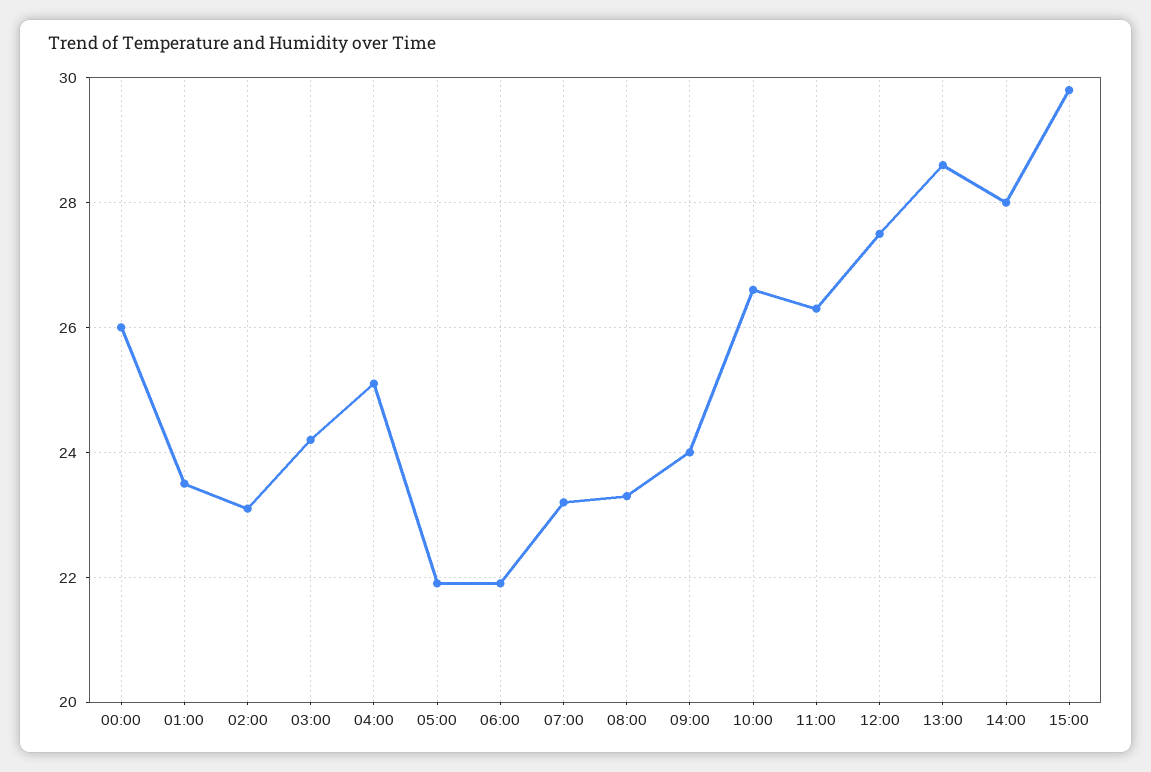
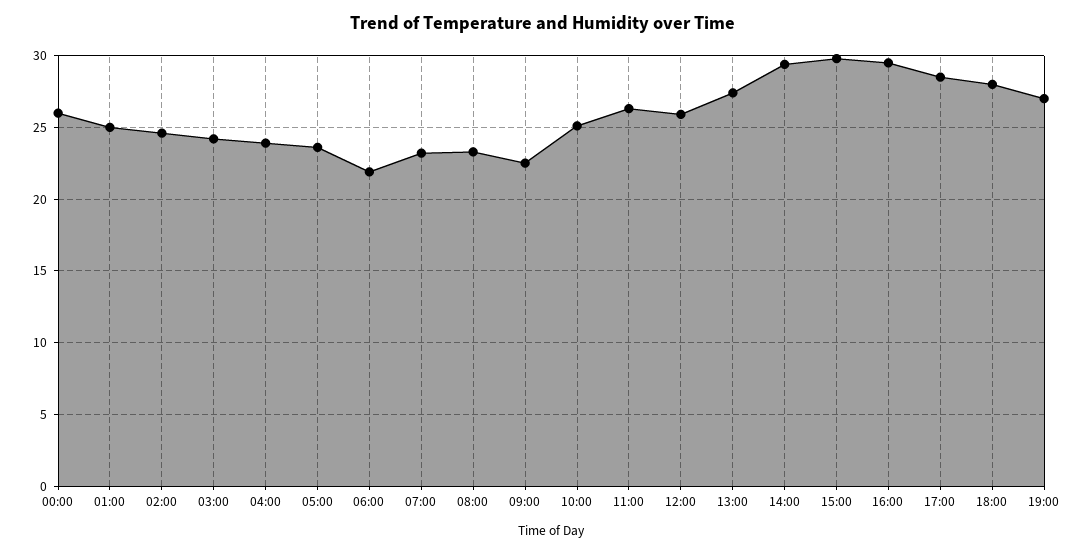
01:00: 23.5 -> 25
02:00: 23 -> 24.5
04:00: 25 -> 24
05:00: 22 -> 23.5
09:00: 24 -> 22.5
10:00: 26.5 -> 25
12:00: 27.5 -> 26
13:00: 28.5 -> 27.5
14:00: 28 -> 29.5
16:00: none -> 29.5
17:00: none -> 28.5
18:00: none -> 28
19:00: none -> 27

